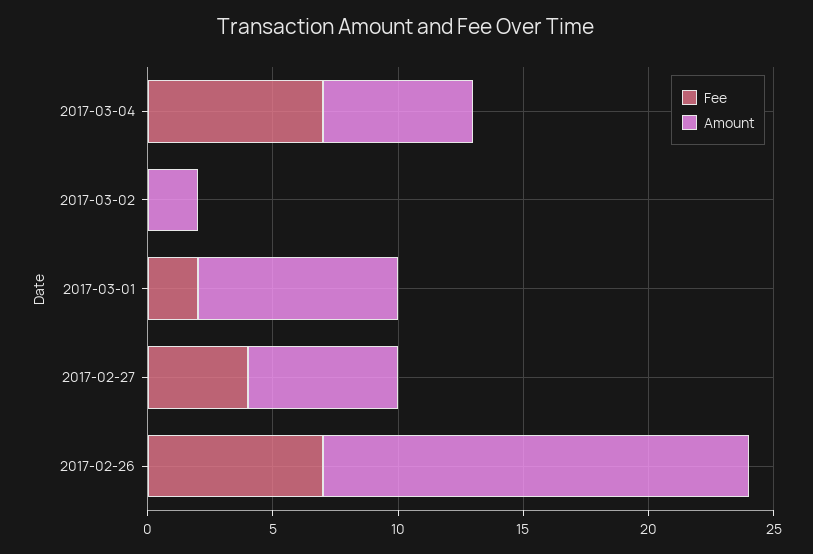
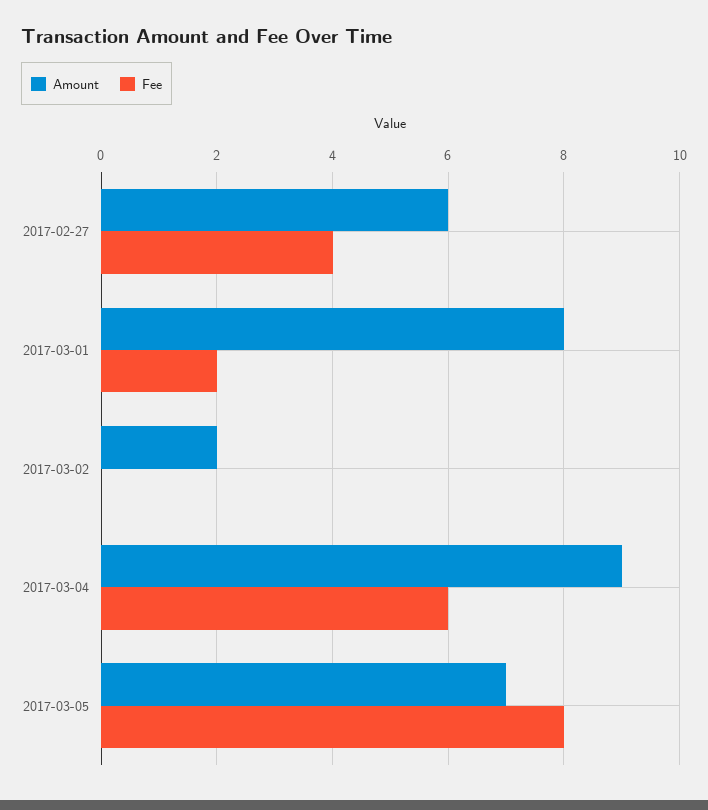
Fee, 2017-03-04: 7 -> 6
Amount, 2017-03-04: 6 -> 9
Fee, 2017-02-26: 7 -> none
Amount, 2017-02-26: 17 -> none
Amount, 2017-03-05: none -> 7
Fee, 2017-03-05: none -> 8

